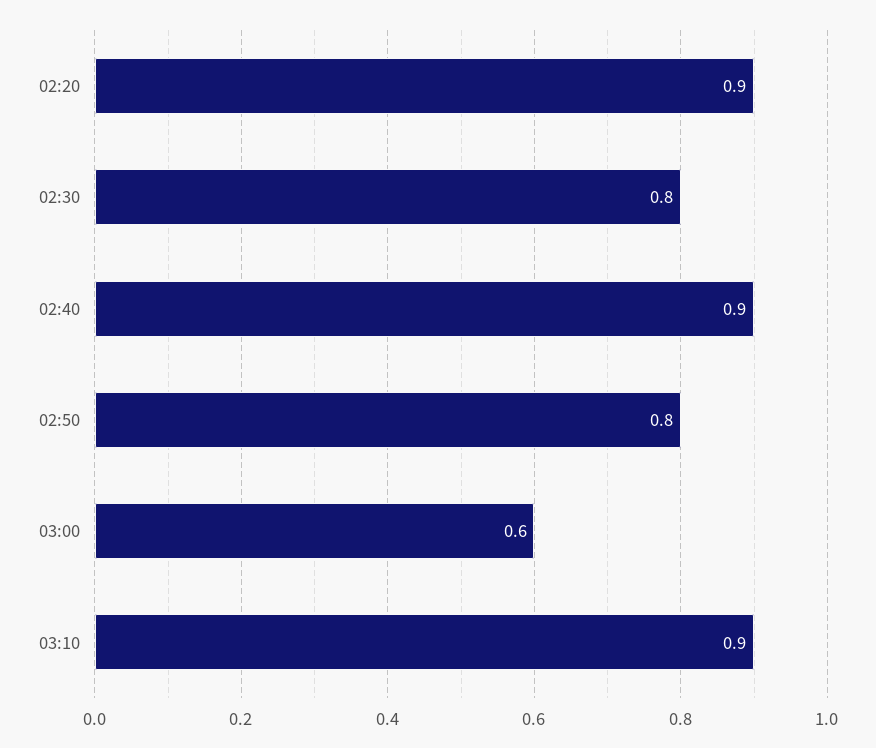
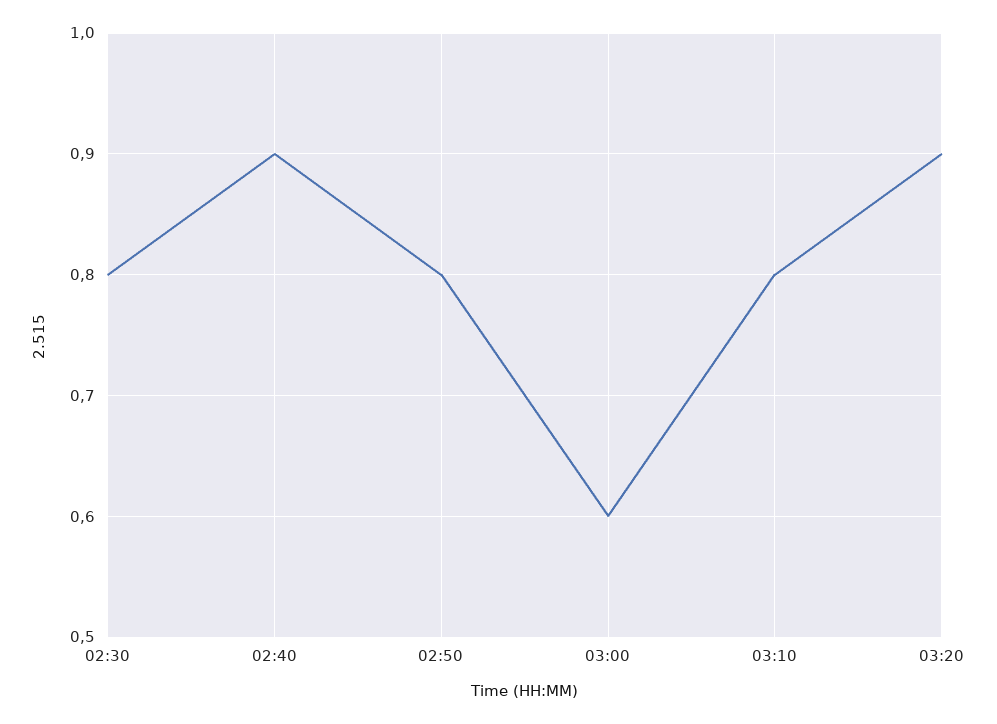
02:20: 0.9 -> none
03:10: 0.9 -> 0.8
03:20: none -> 0.9

